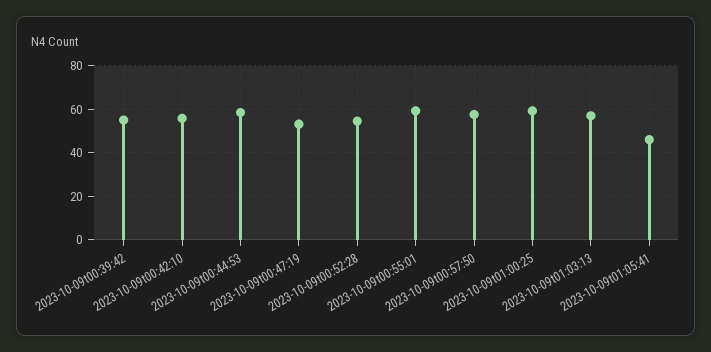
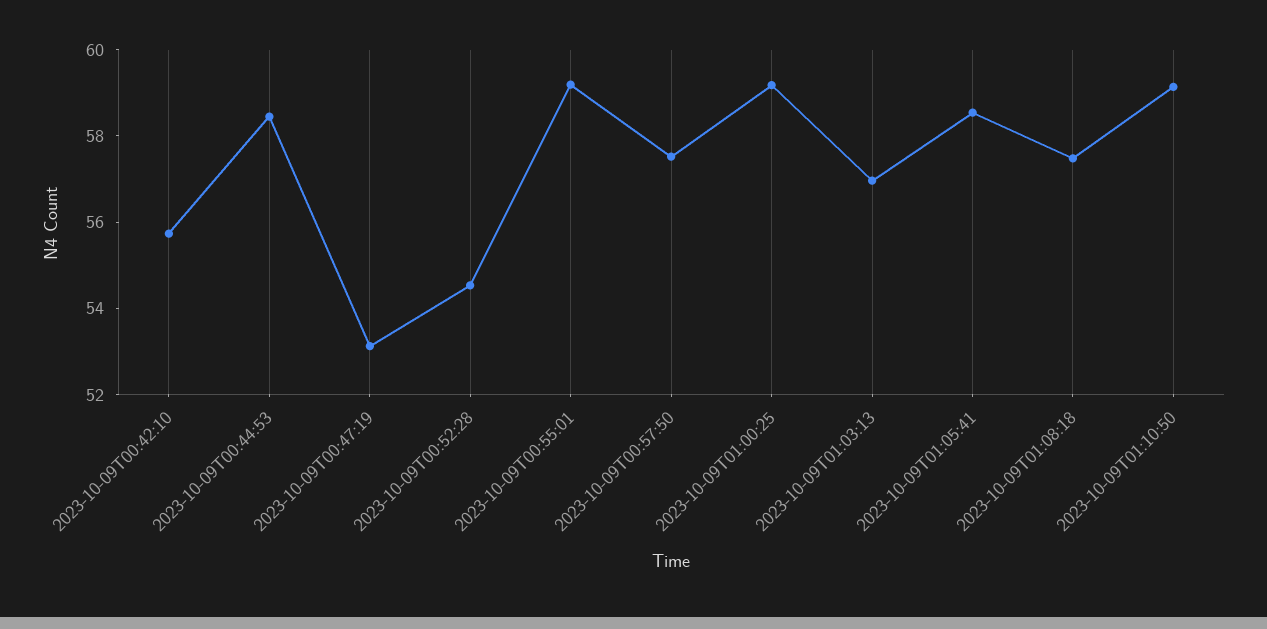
2023-10-09t00:39:42: 55 -> none
2023-10-09t01:05:41: 45 -> 58.5
2023-10-09T01:08:18: none -> 57.5
2023-10-09T01:10:50: none -> 59

